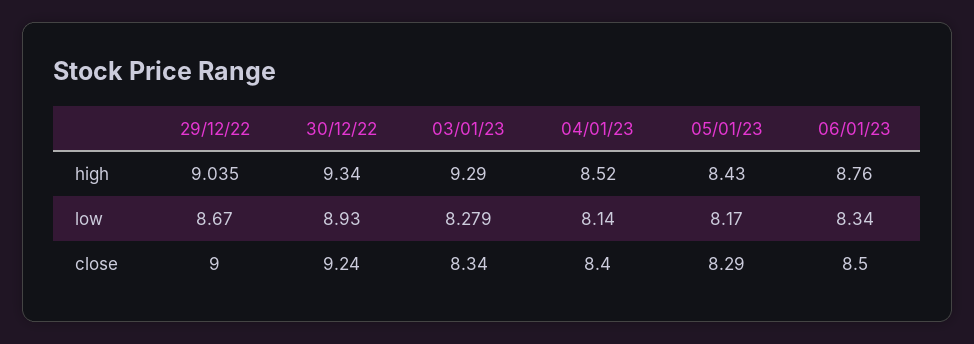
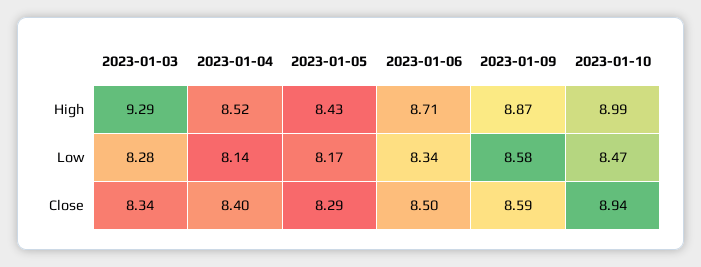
29/12/22, high: 9.035 -> none
30/12/22, high: 9.34 -> none
06/01/23, high: 8.76 -> 8.71
29/12/22, low: 8.67 -> none
30/12/22, low: 8.93 -> none
29/12/22, close: 9 -> none
30/12/22, close: 9.24 -> none
2023-01-09, high: none -> 8.87
2023-01-10, high: none -> 8.99
2023-01-09, low: none -> 8.58
2023-01-10, low: none -> 8.47
2023-01-09, close: none -> 8.59
2023-01-10, close: none -> 8.94

